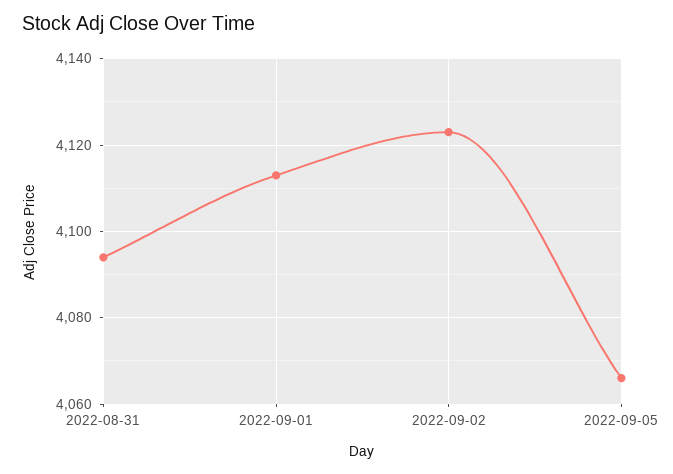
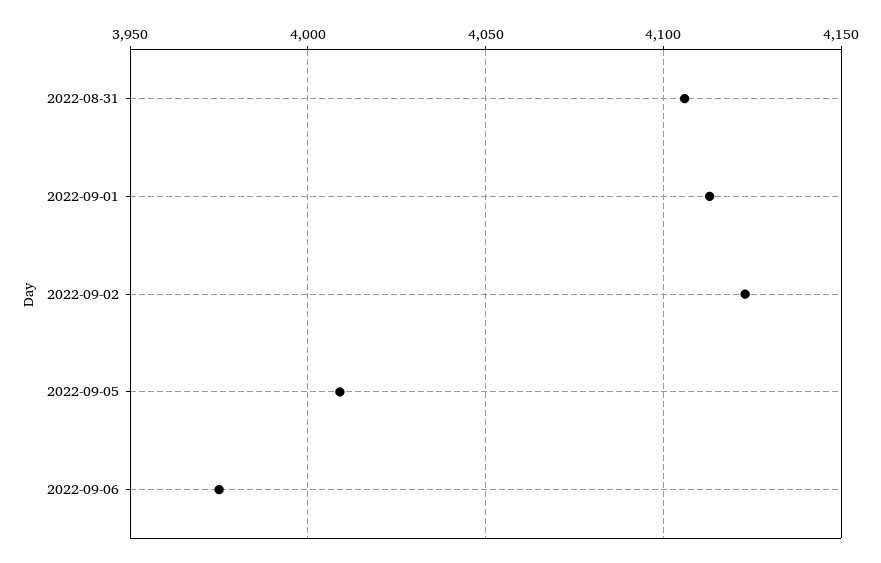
2022-08-31: 4095 -> 4105
2022-09-05: 4065 -> 4010
2022-09-06: none -> 3975

